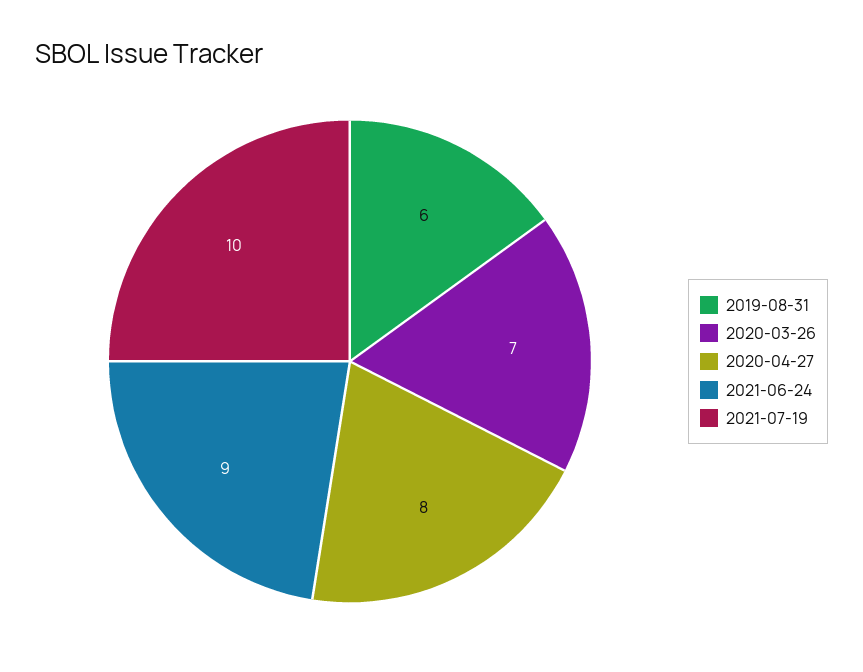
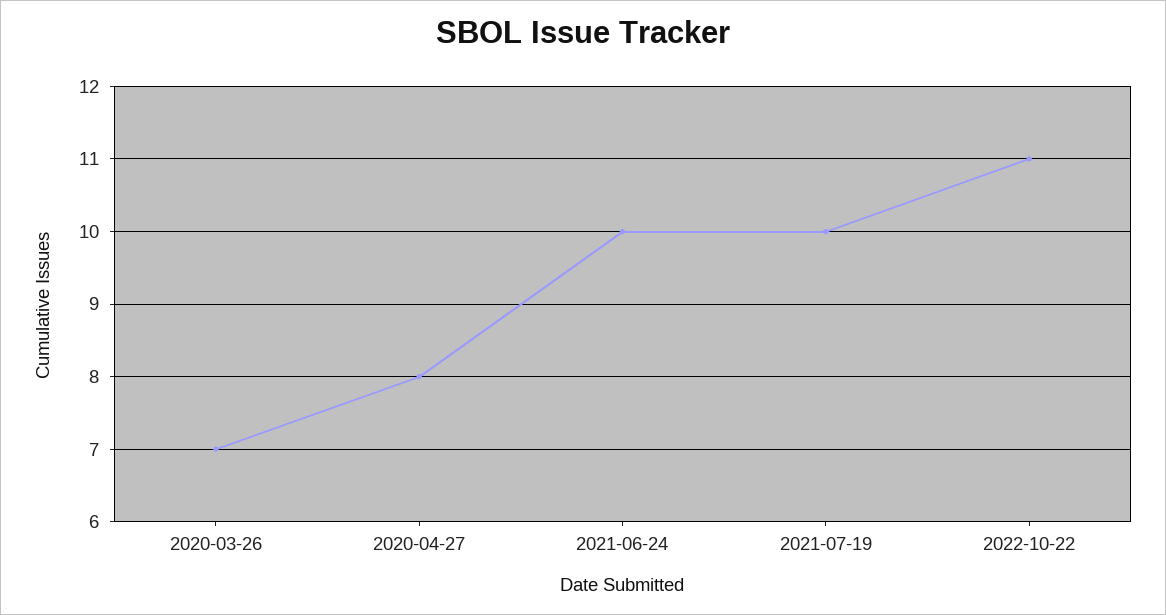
2019-08-31: 6 -> none
2021-06-24: 9 -> 10
2022-10-22: none -> 11

